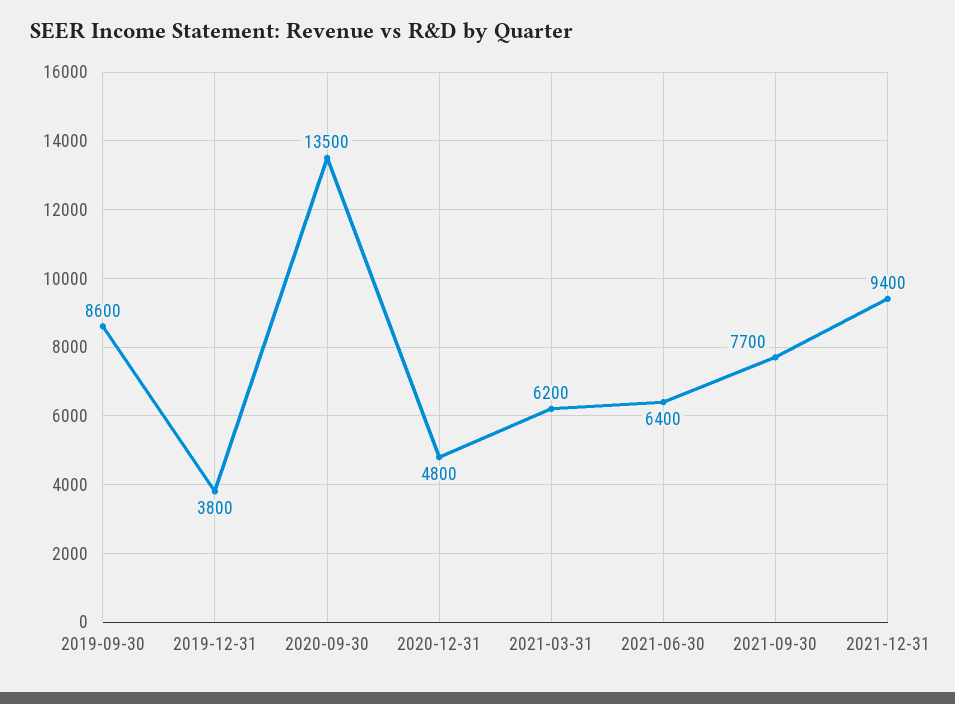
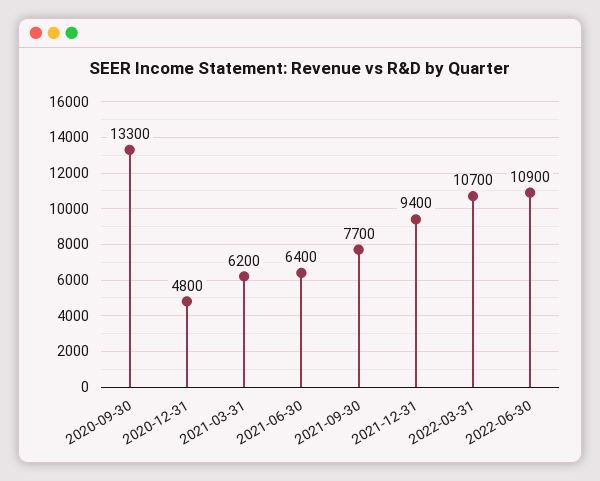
2019-09-30: 8600 -> none
2019-12-31: 3800 -> none
2020-09-30: 13500 -> 13300
2022-03-31: none -> 10700
2022-06-30: none -> 10900

